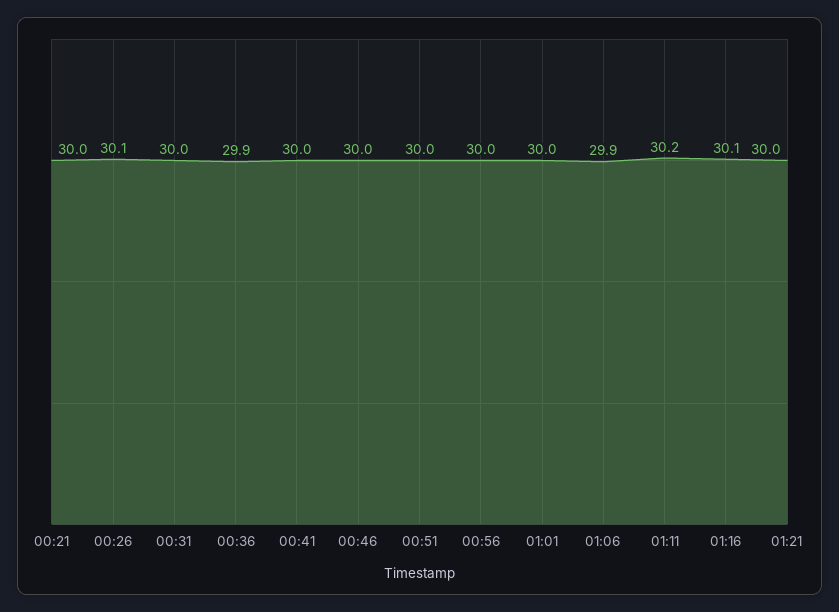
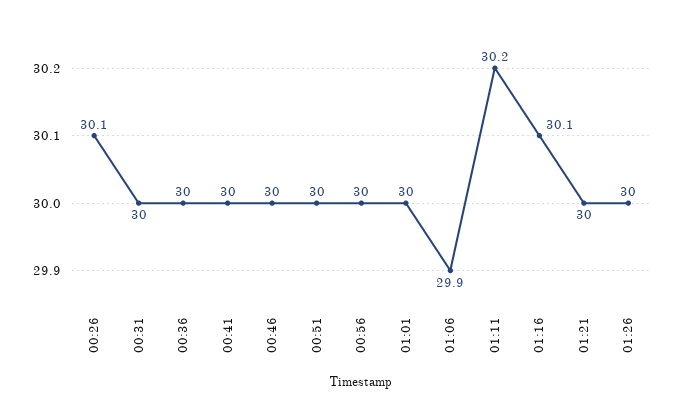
00:21: 30 -> none
00:36: 29.9 -> 30
01:26: none -> 30

